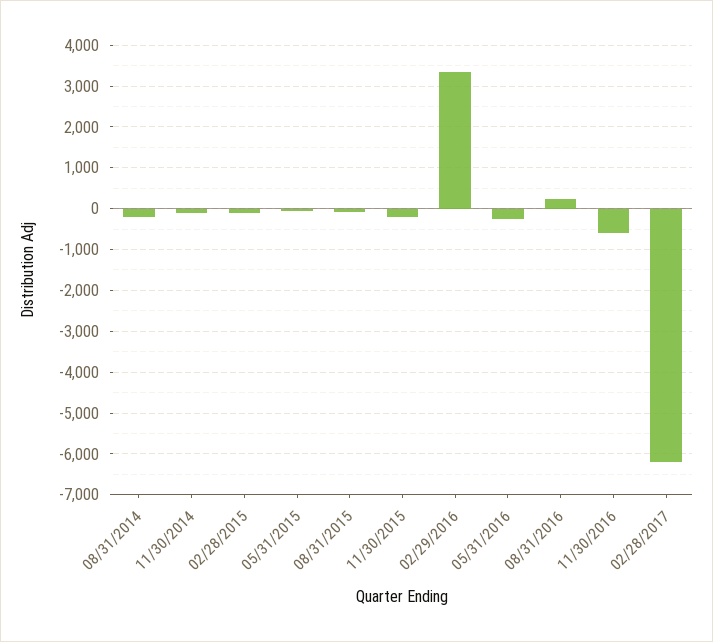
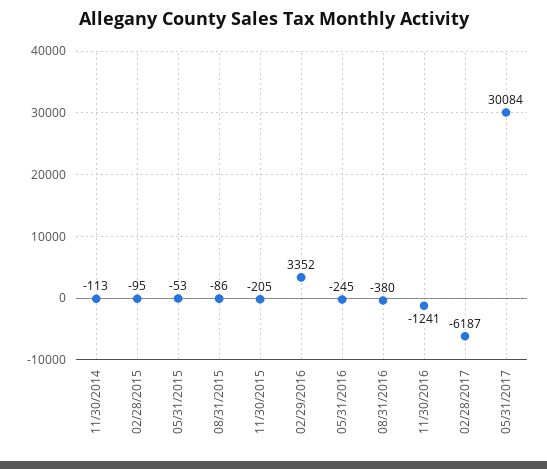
08/31/2014: -200 -> none
08/31/2016: 200 -> -380
11/30/2016: -600 -> -1241
05/31/2017: none -> 30084

